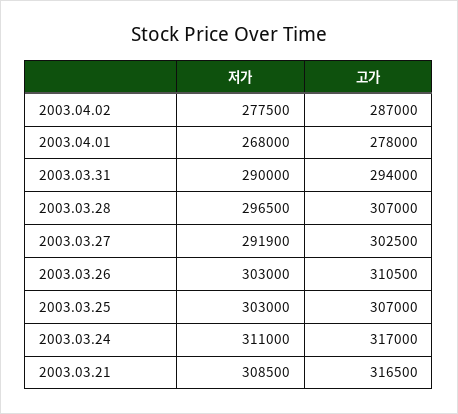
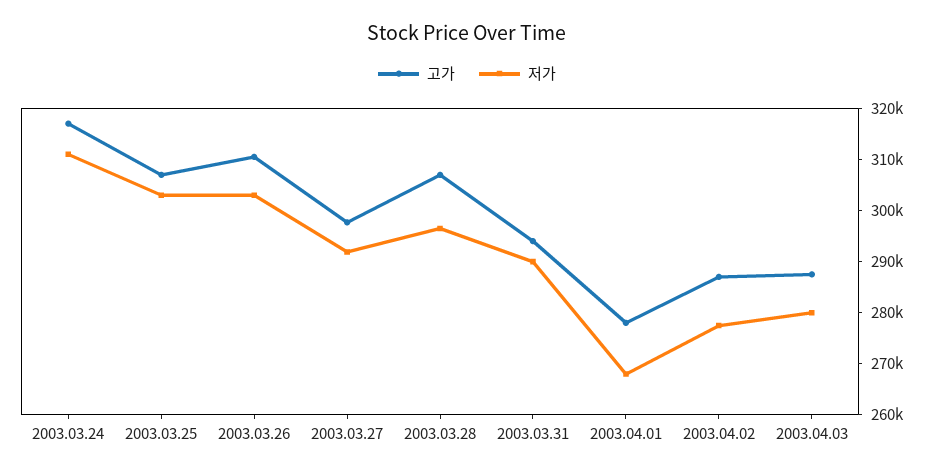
고가, 2003.03.27: 302500 -> 298000
저가, 2003.03.21: 308500 -> none
고가, 2003.03.21: 316500 -> none
고가, 2003.04.03: none -> 288000
저가, 2003.04.03: none -> 280000

